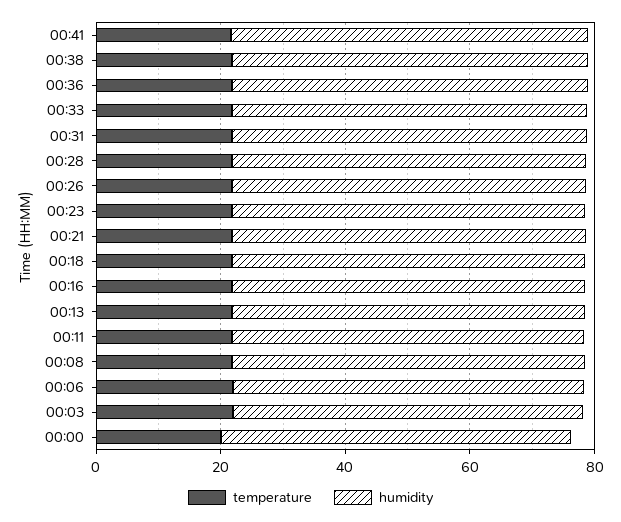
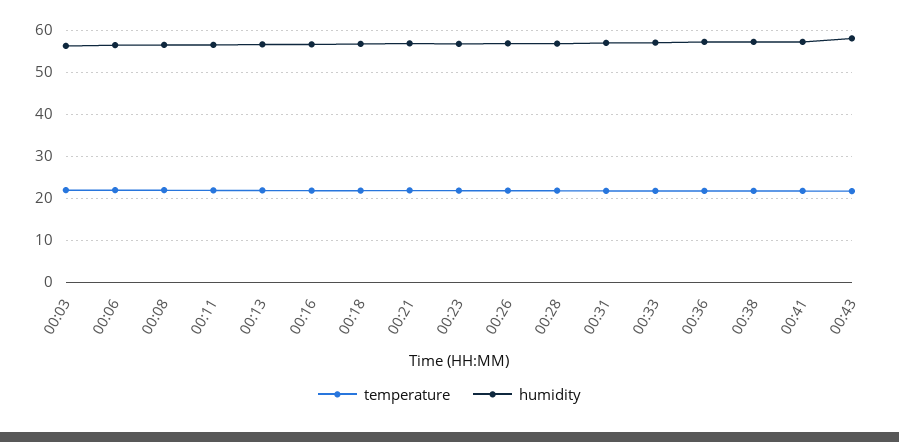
temperature, 00:00: 20 -> none
humidity, 00:00: 55 -> none
temperature, 00:43: none -> 22
humidity, 00:43: none -> 58

